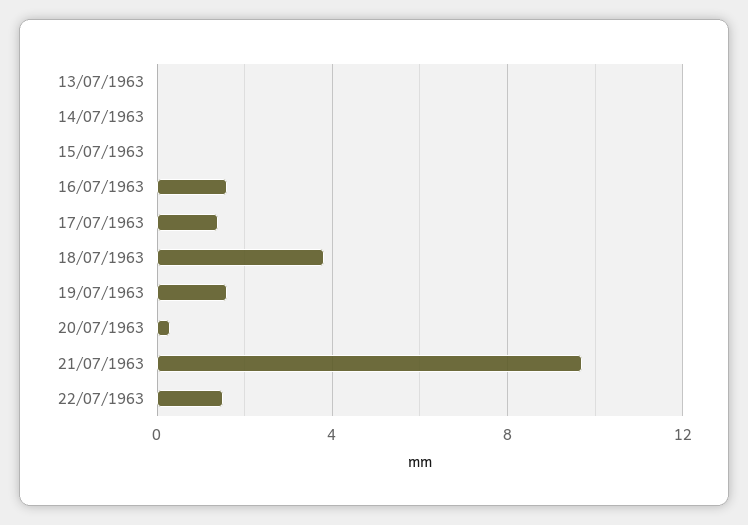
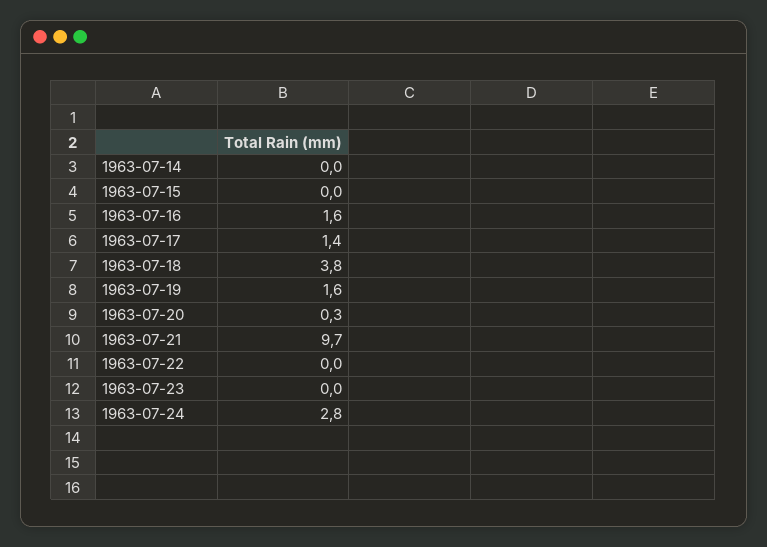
13/07/1963: 0 -> none
22/07/1963: 1.5 -> 0
1963-07-23: none -> 0
1963-07-24: none -> 2.8

